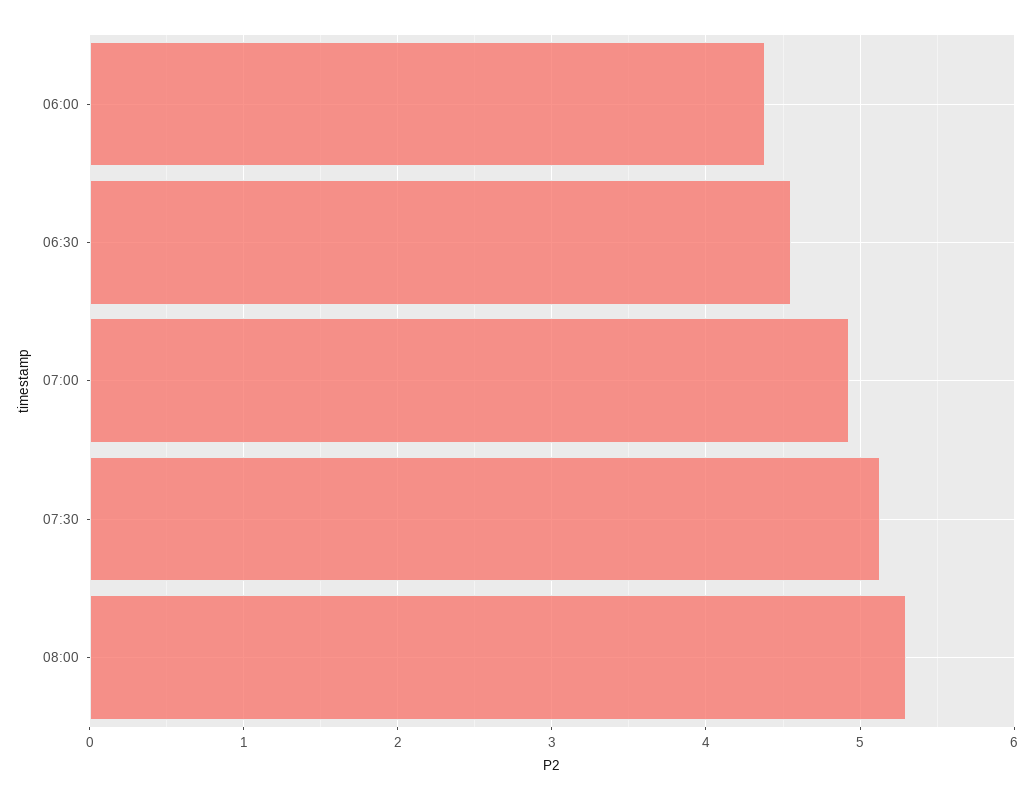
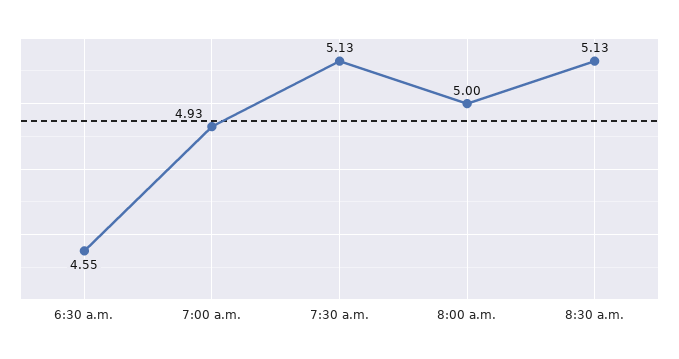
06:00: 4.4 -> none
08:00: 5.3 -> 5
8:30 a.m.: none -> 5.13

